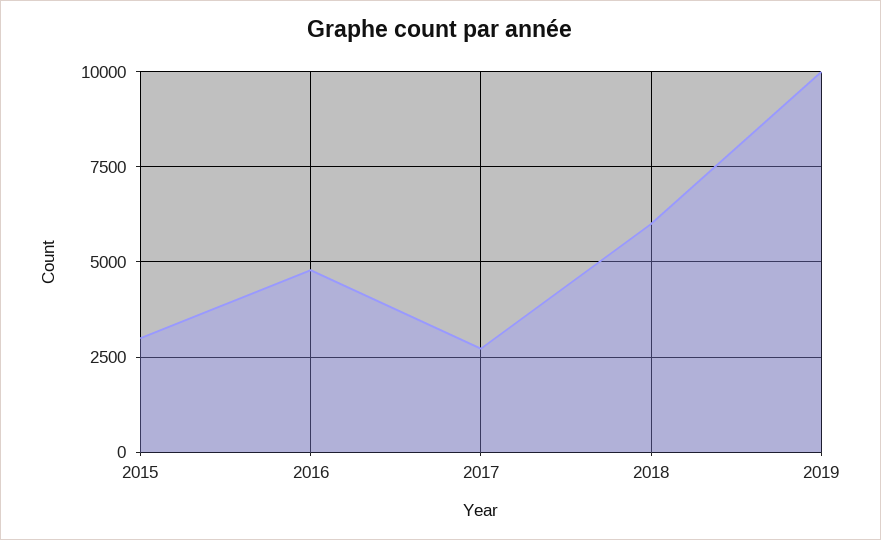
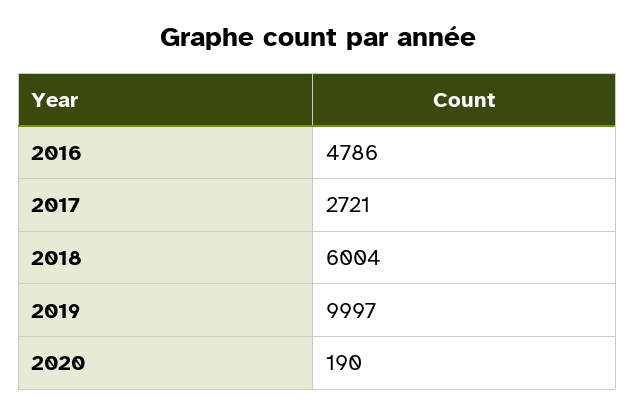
2015: 3000 -> none
2020: none -> 190

